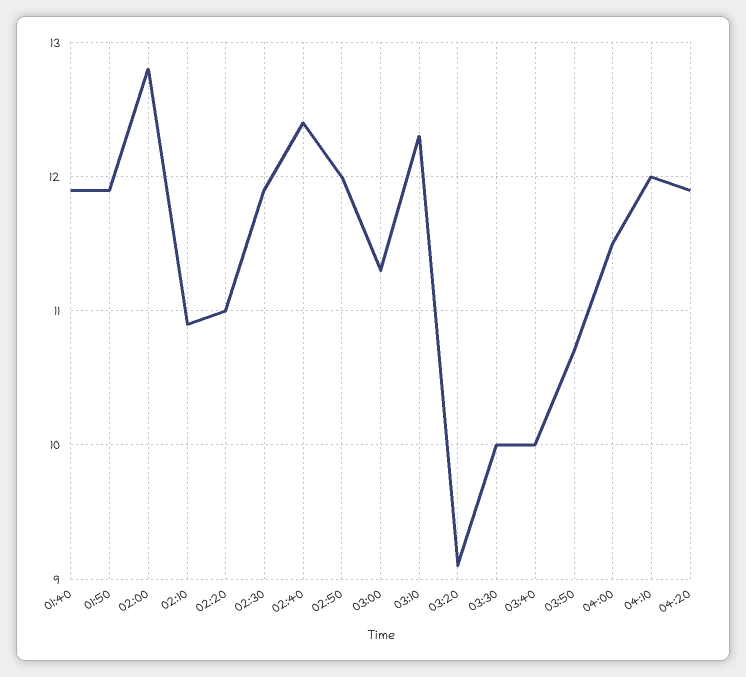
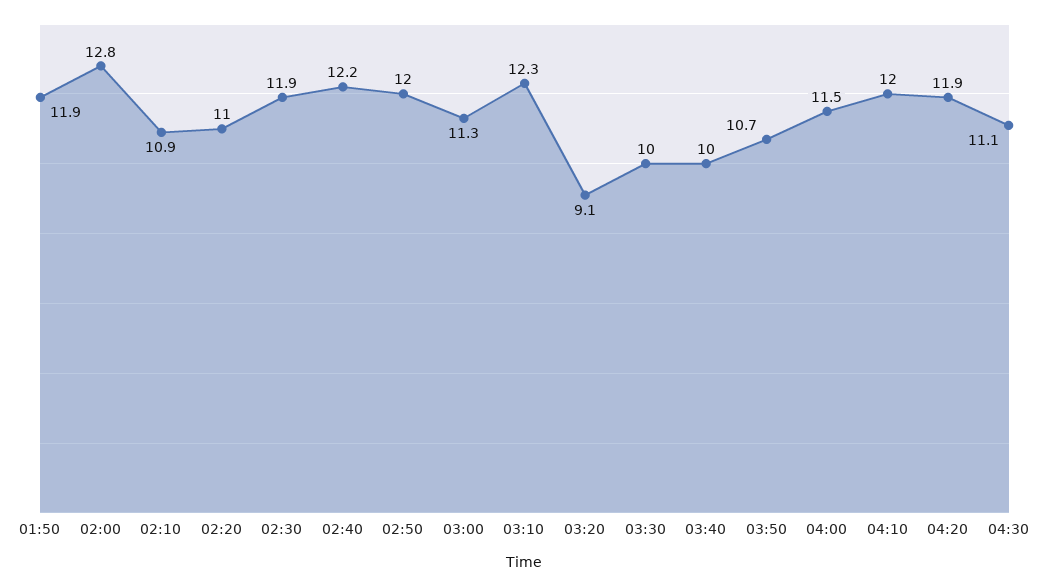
01:40: 11.9 -> none
02:40: 12.4 -> 12.2
04:30: none -> 11.1

